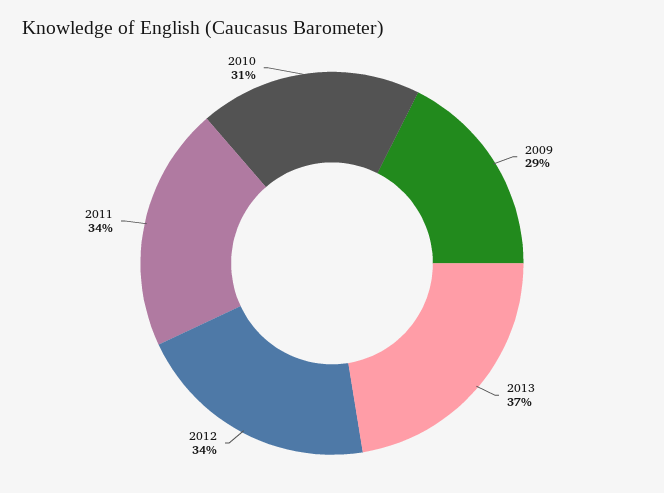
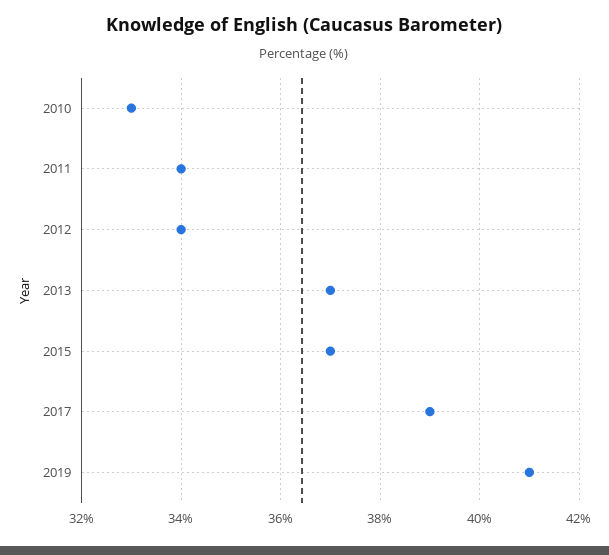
2009: 29 -> none
2010: 31 -> 33
2015: none -> 37
2017: none -> 39
2019: none -> 41

